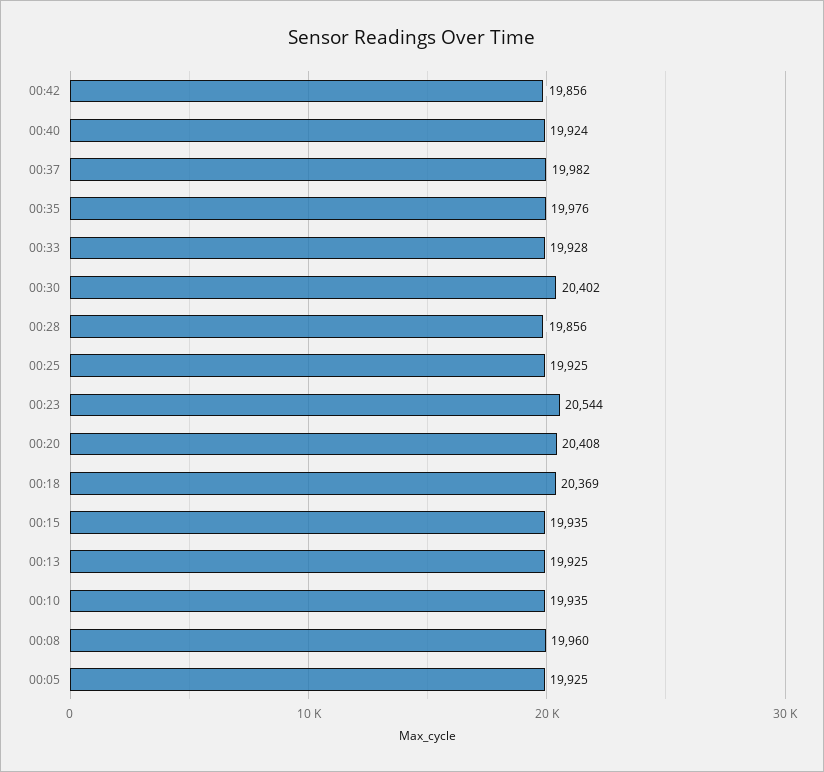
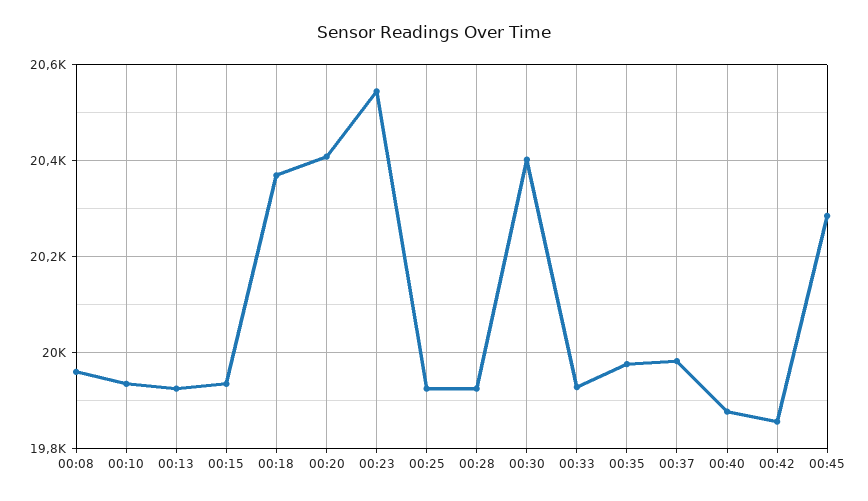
00:40: 19924 -> 19880
00:28: 19856 -> 19920
00:05: 19925 -> none
00:45: none -> 20280

